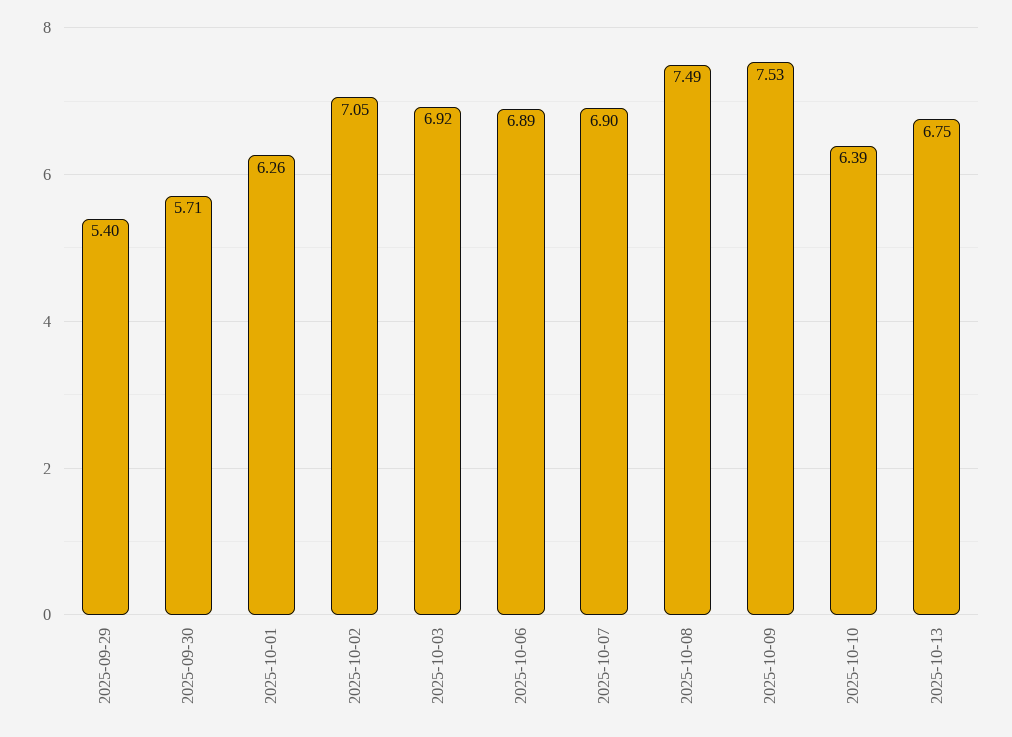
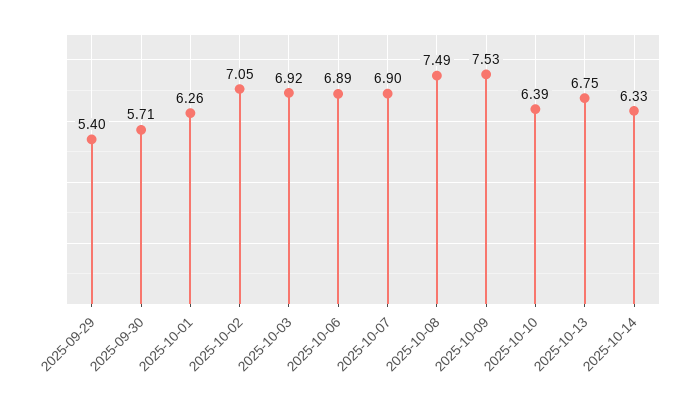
2025-10-14: none -> 6.33

